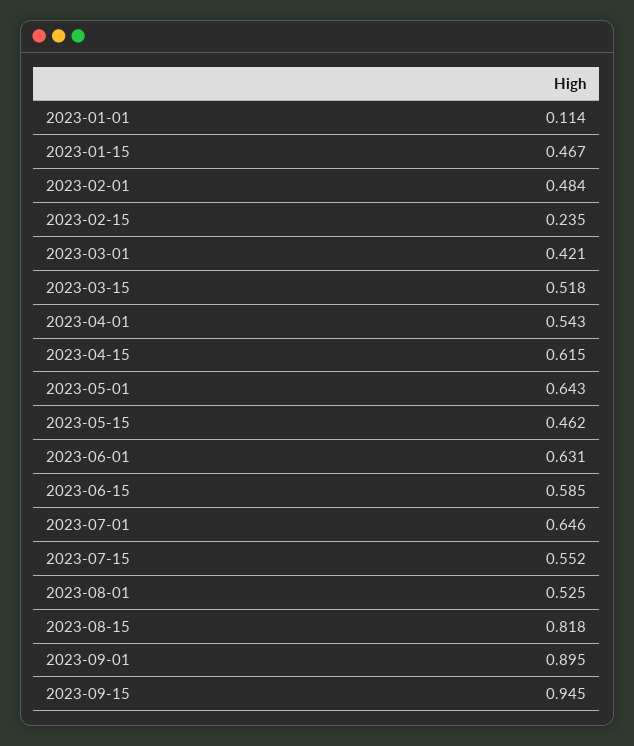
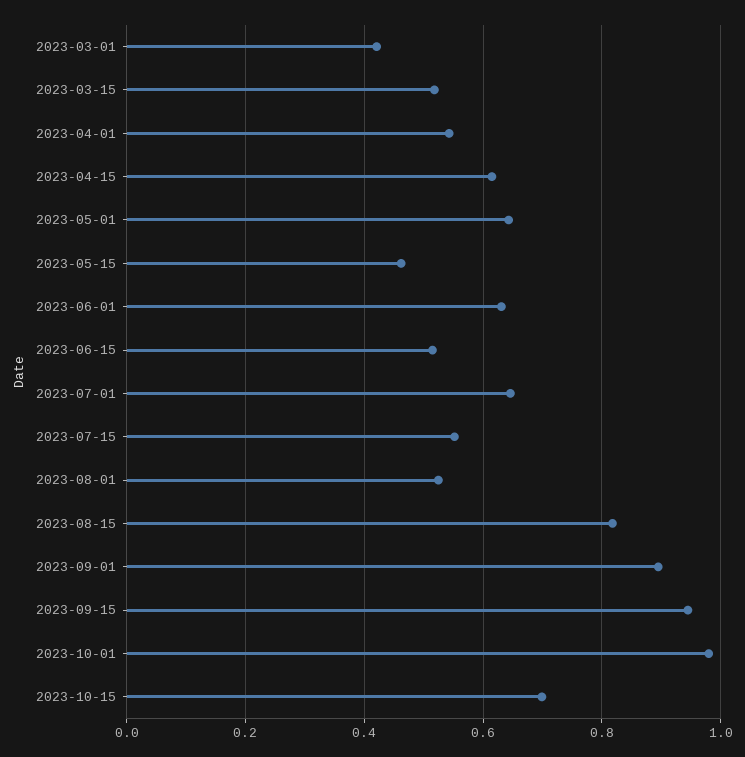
2023-01-01: 0.114 -> none
2023-01-15: 0.467 -> none
2023-02-01: 0.484 -> none
2023-02-15: 0.235 -> none
2023-06-15: 0.585 -> 0.52
2023-10-01: none -> 0.98
2023-10-15: none -> 0.7

